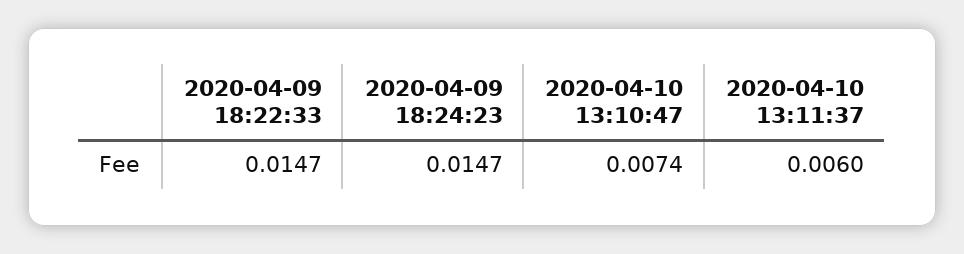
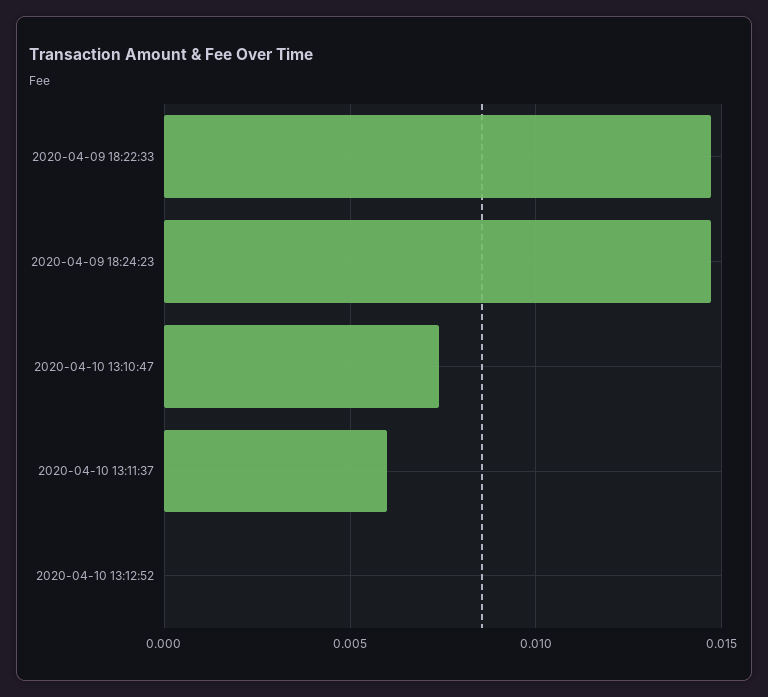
2020-04-10 13:12:52: none -> 0

